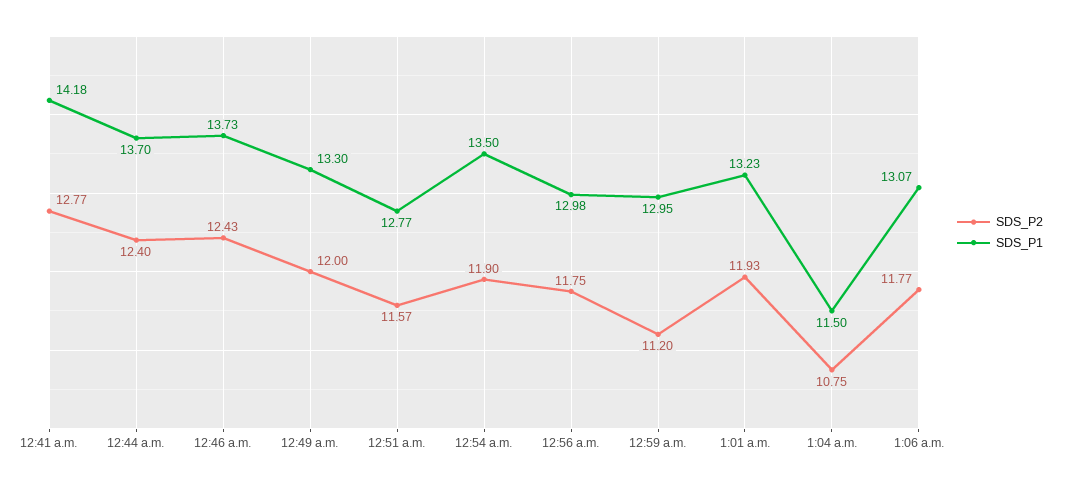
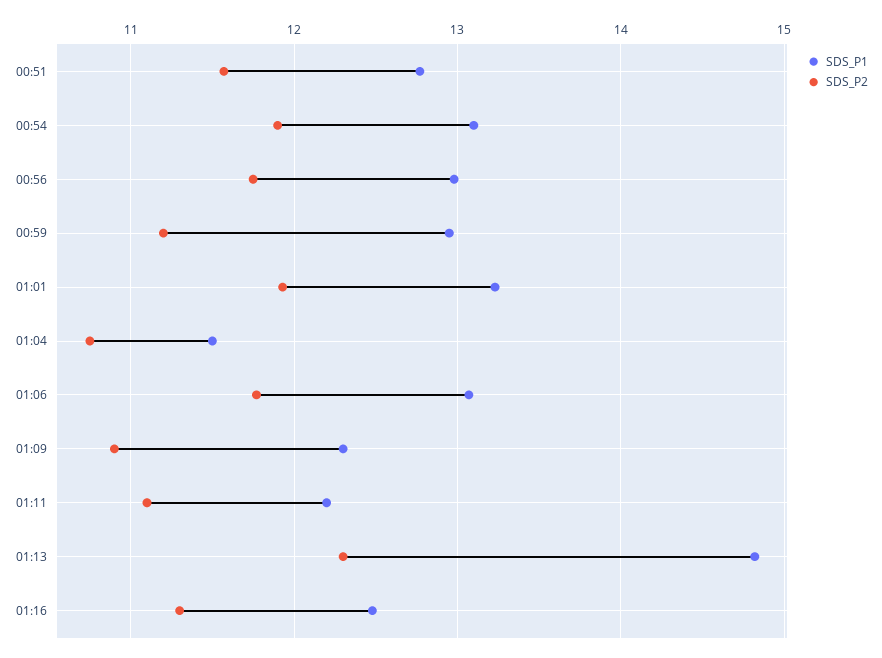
SDS_P2, 12:41 a.m.: 12.77 -> none
SDS_P1, 12:41 a.m.: 14.18 -> none
SDS_P2, 12:44 a.m.: 12.4 -> none
SDS_P1, 12:44 a.m.: 13.7 -> none
SDS_P2, 12:46 a.m.: 12.43 -> none
SDS_P1, 12:46 a.m.: 13.73 -> none
SDS_P2, 12:49 a.m.: 12 -> none
SDS_P1, 12:49 a.m.: 13.3 -> none
SDS_P1, 12:54 a.m.: 13.5 -> 13.1
SDS_P1, 01:09: none -> 12.3
SDS_P2, 01:09: none -> 10.9
SDS_P1, 01:11: none -> 12.2
SDS_P2, 01:11: none -> 11.1
SDS_P1, 01:13: none -> 14.8
SDS_P2, 01:13: none -> 12.3
SDS_P1, 01:16: none -> 12.5
SDS_P2, 01:16: none -> 11.3

